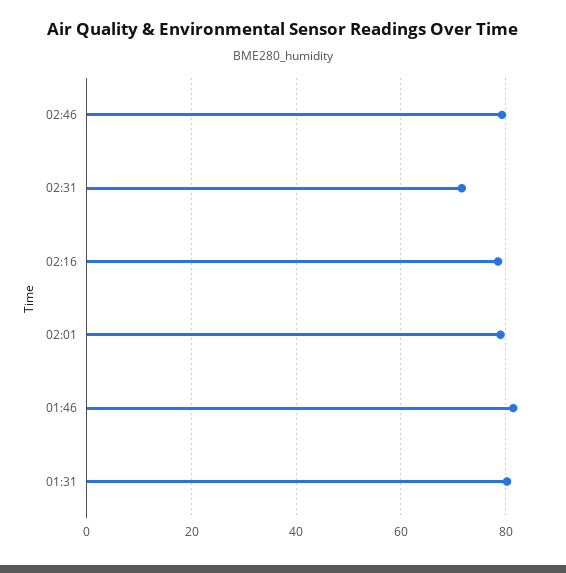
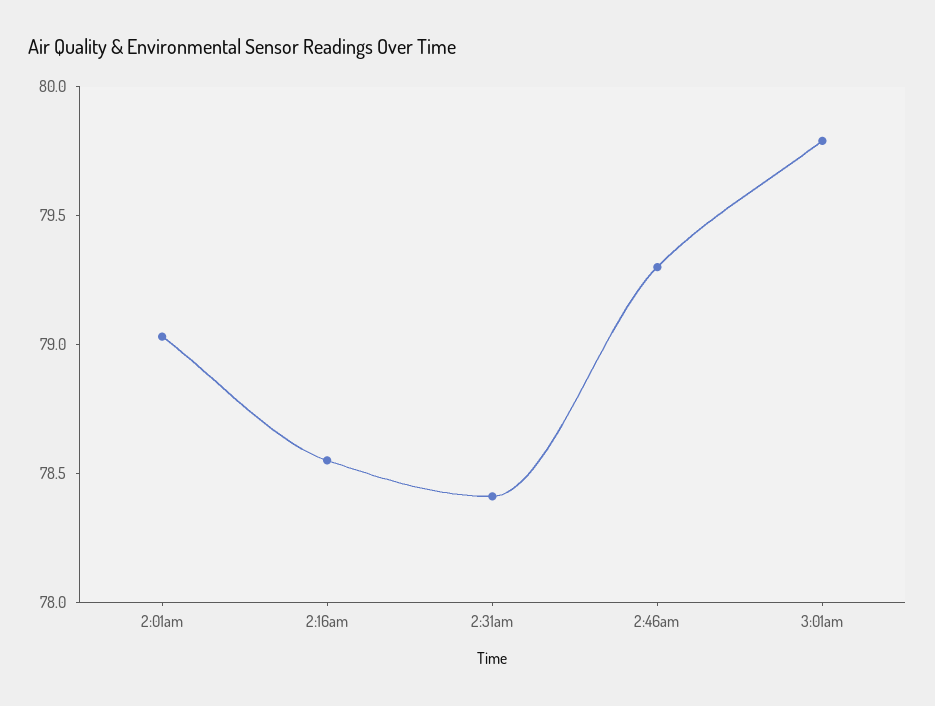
02:31: 72 -> 78.4
01:46: 82 -> none
01:31: 80 -> none
3:01am: none -> 79.8

